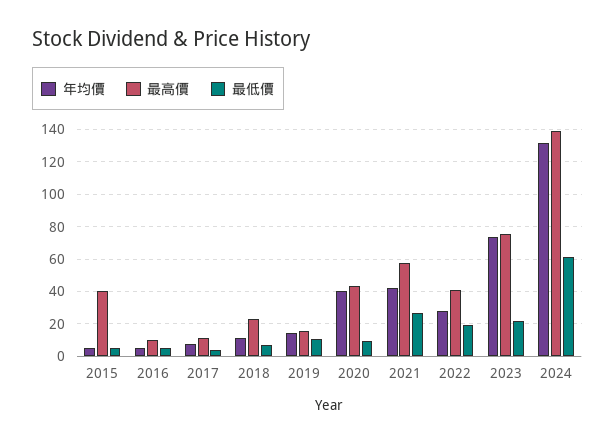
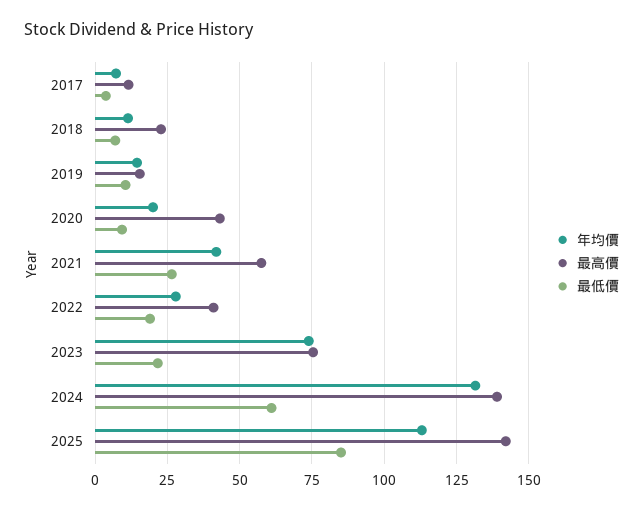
年均價, 2015: 5 -> none
最高價, 2015: 40 -> none
最低價, 2015: 5 -> none
年均價, 2016: 5 -> none
最高價, 2016: 10 -> none
最低價, 2016: 5 -> none
年均價, 2020: 40 -> 20
年均價, 2025: none -> 112.5
最高價, 2025: none -> 142.5
最低價, 2025: none -> 85

